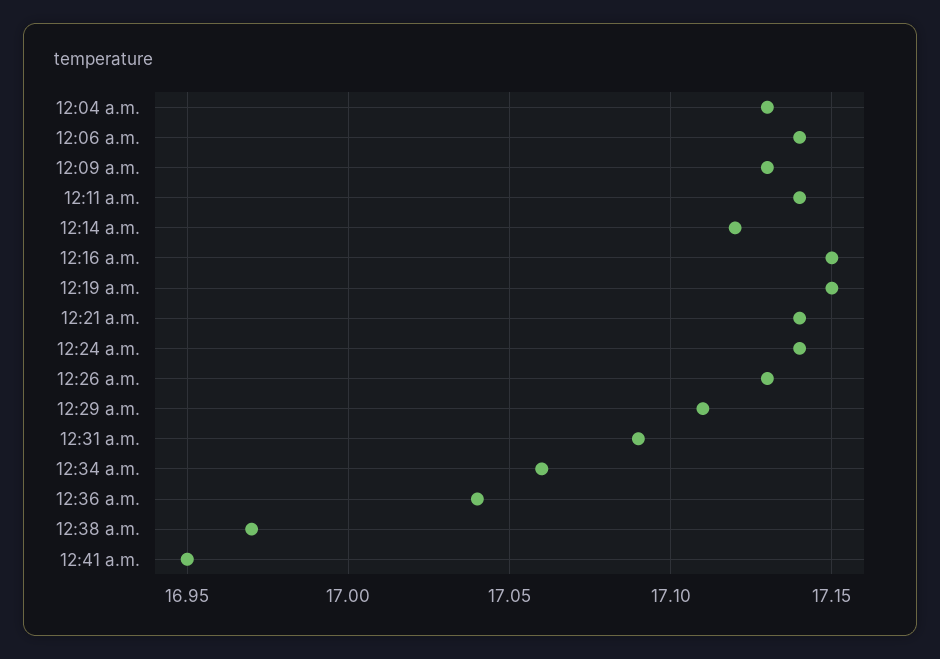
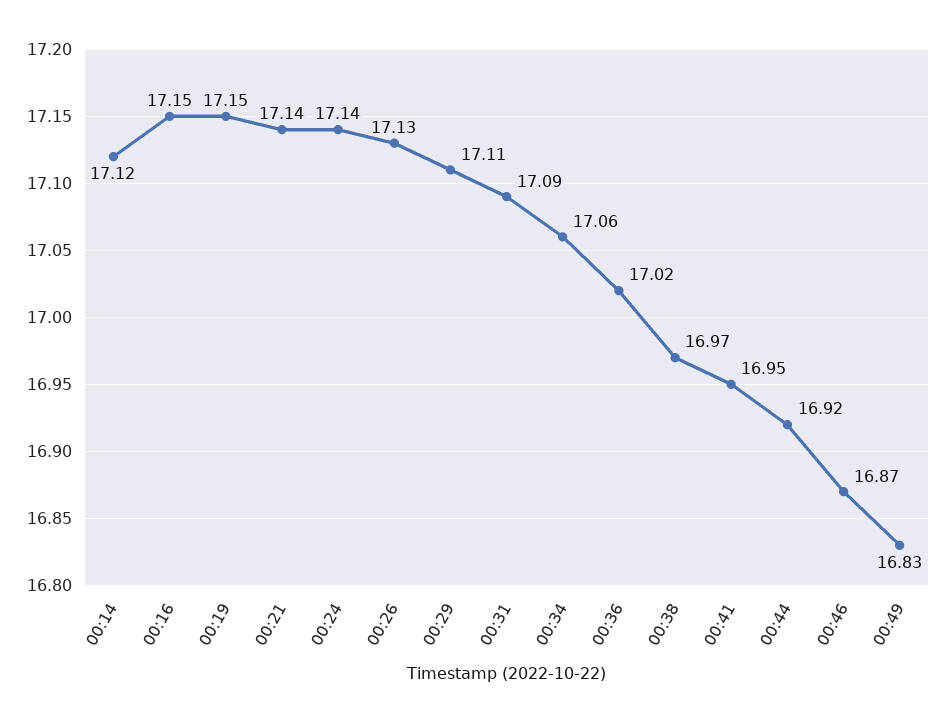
12:04 a.m.: 17.13 -> none
12:06 a.m.: 17.14 -> none
12:09 a.m.: 17.13 -> none
12:11 a.m.: 17.14 -> none
12:36 a.m.: 17.04 -> 17.02
00:44: none -> 16.92
00:46: none -> 16.87
00:49: none -> 16.83

